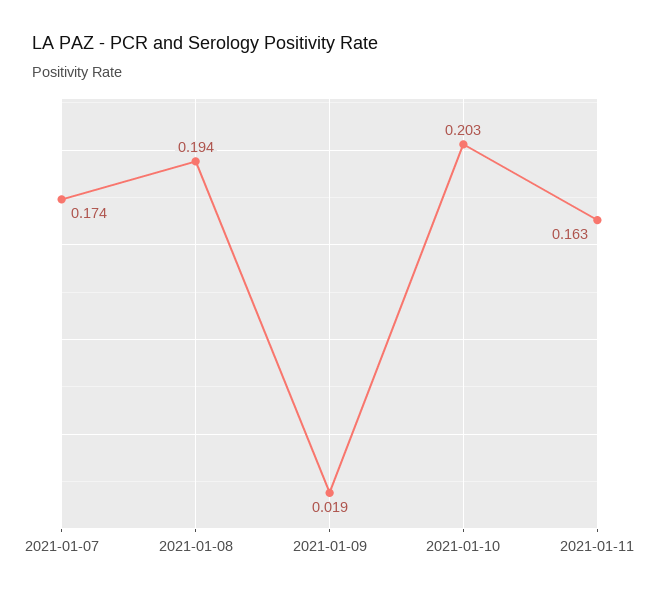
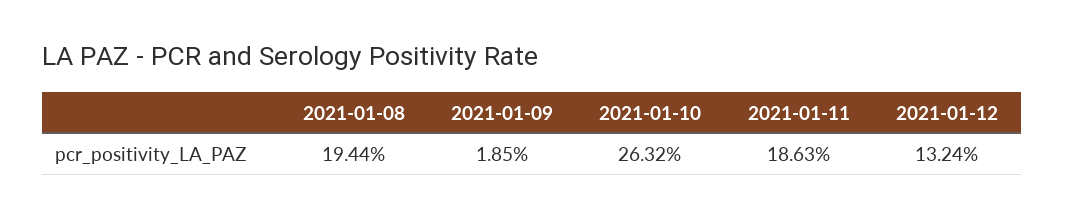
2021-01-07: 0.174 -> none
2021-01-10: 0.203 -> 0.2632
2021-01-11: 0.163 -> 0.1863
2021-01-12: none -> 0.1324

